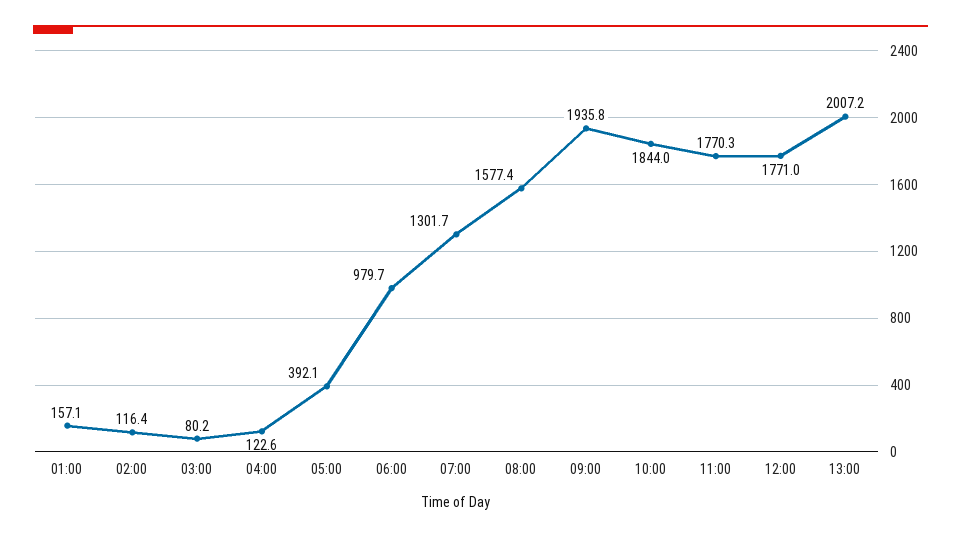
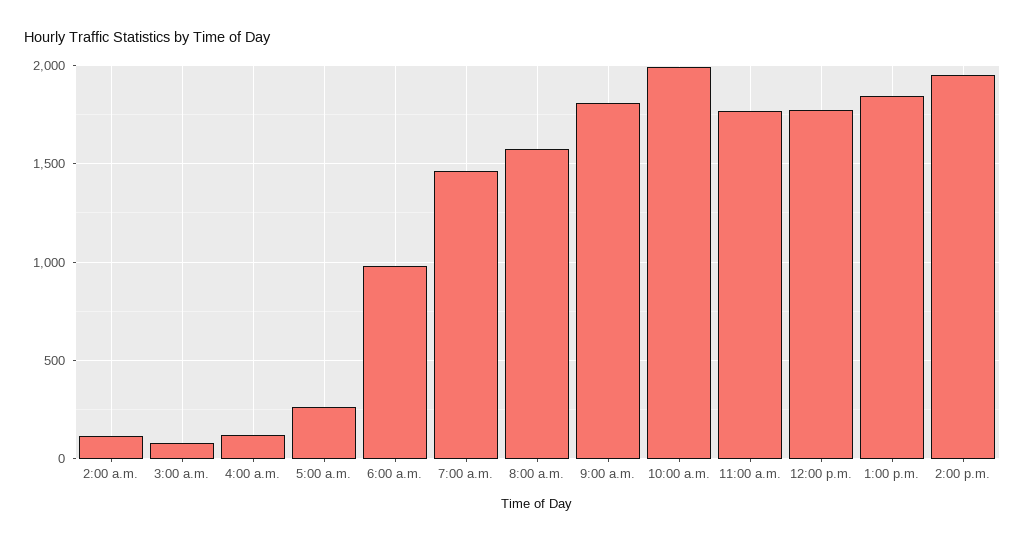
01:00: 157.1 -> none
05:00: 392.1 -> 250
07:00: 1301.7 -> 1450
09:00: 1935.8 -> 1800
10:00: 1844 -> 2000
13:00: 2007.2 -> 1850
2:00 p.m.: none -> 1950

